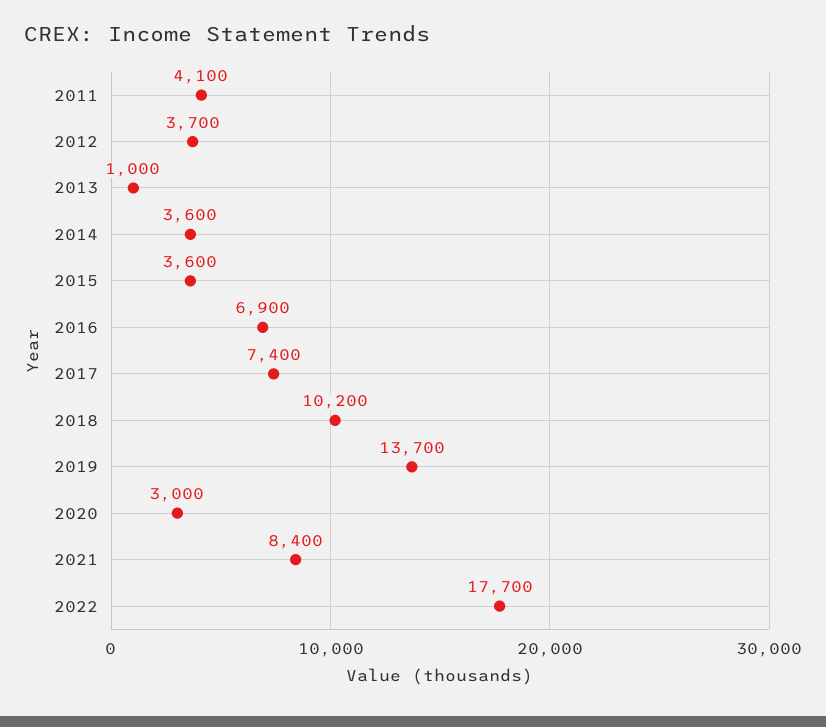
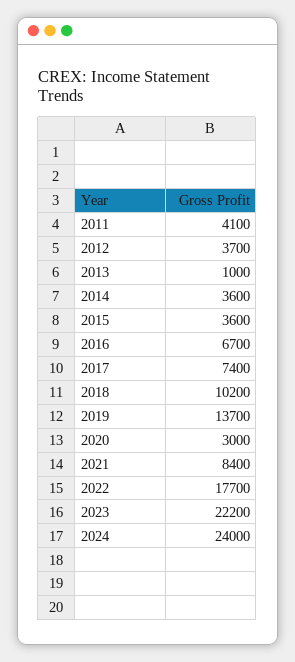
2016: 6900 -> 6700
2023: none -> 22200
2024: none -> 24000

